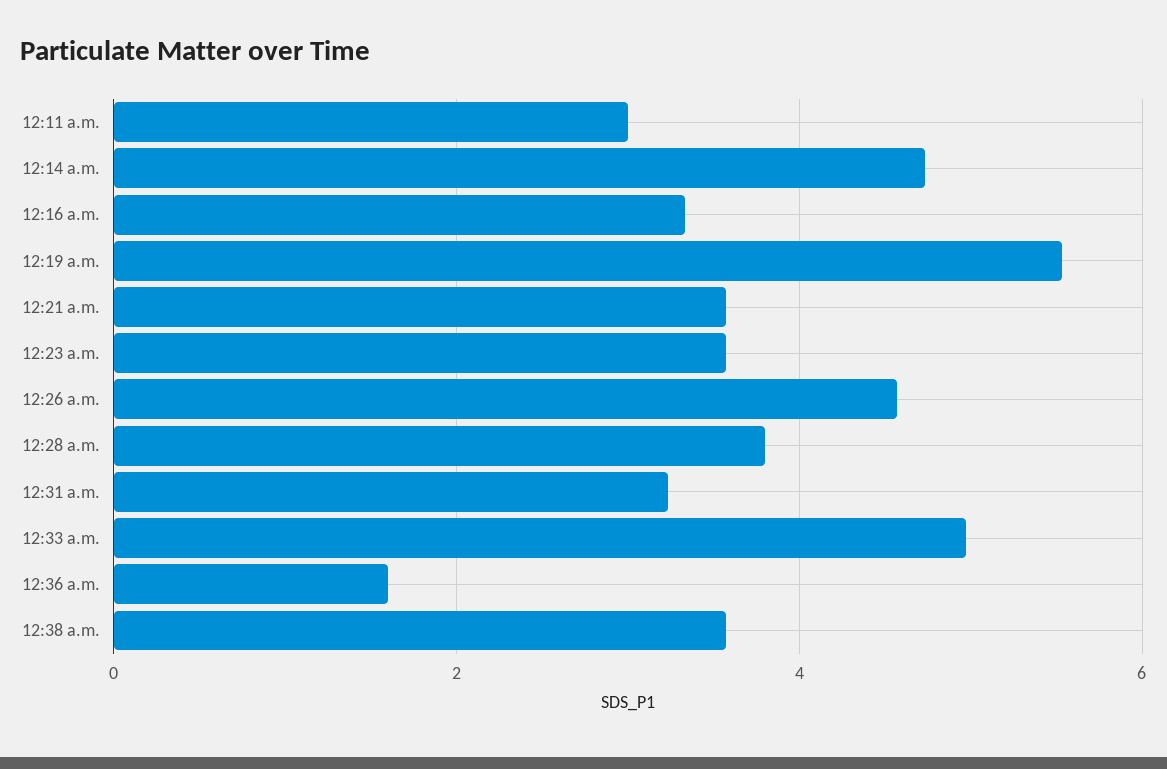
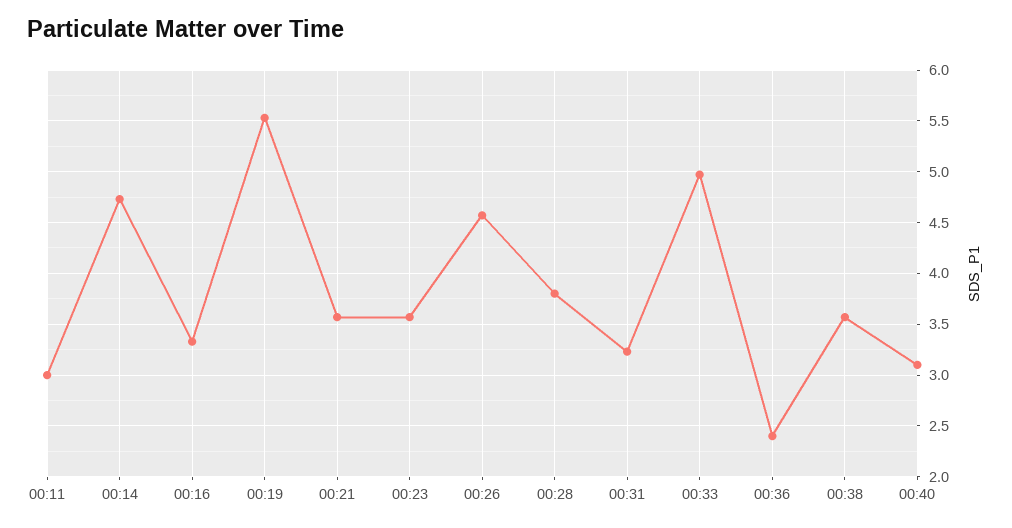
12:36 a.m.: 1.6 -> 2.4
00:40: none -> 3.1

